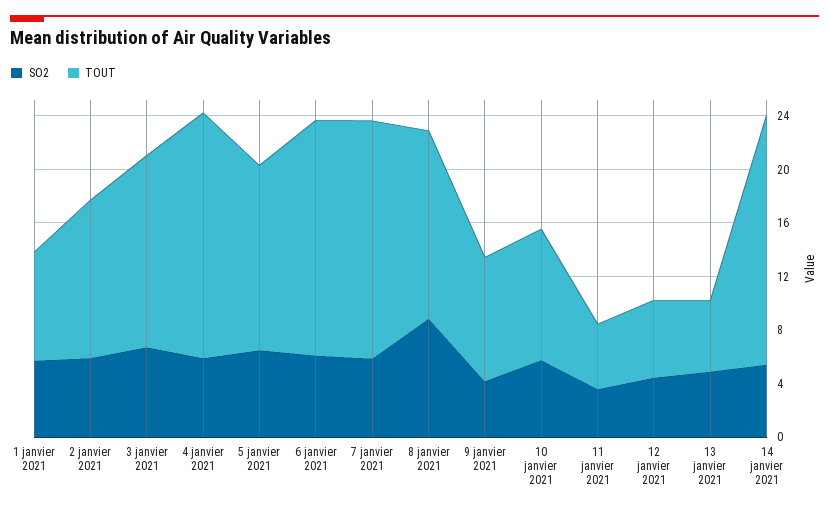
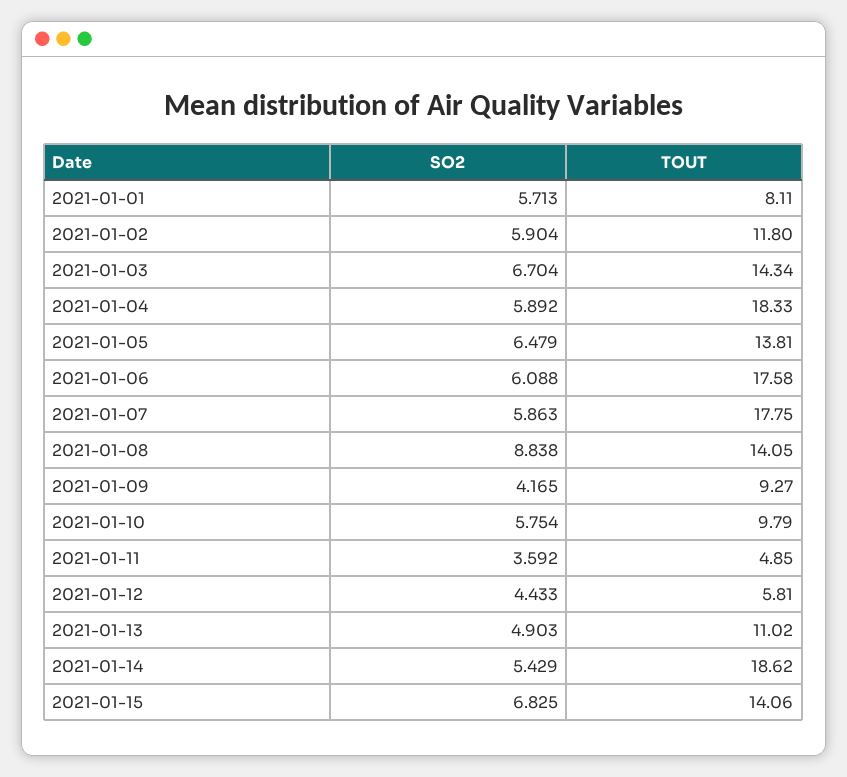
TOUT, 13 janvier 2021: 5 -> 11.02
SO2, 2021-01-15: none -> 6.825
TOUT, 2021-01-15: none -> 14.06

